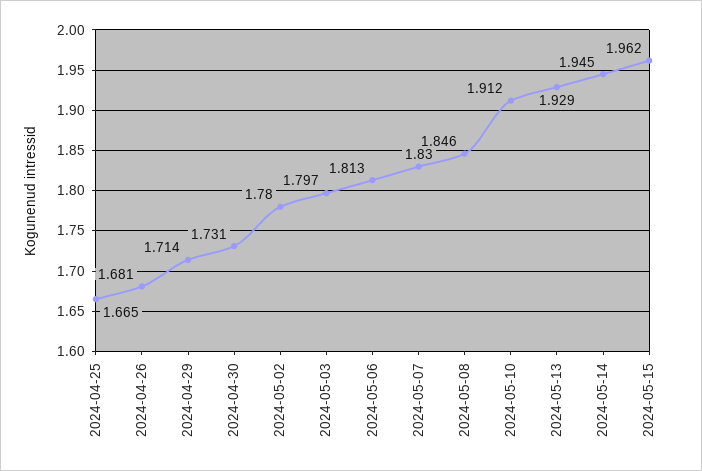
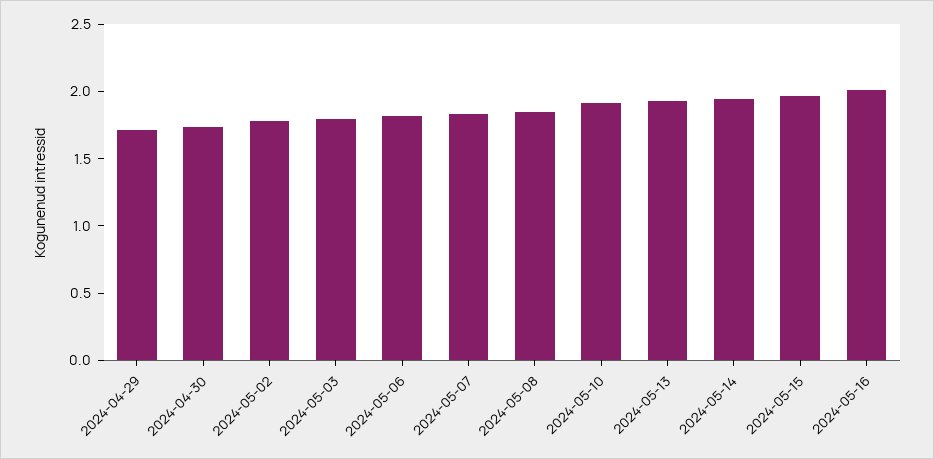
2024-04-25: 1.665 -> none
2024-04-26: 1.681 -> none
2024-05-16: none -> 2

